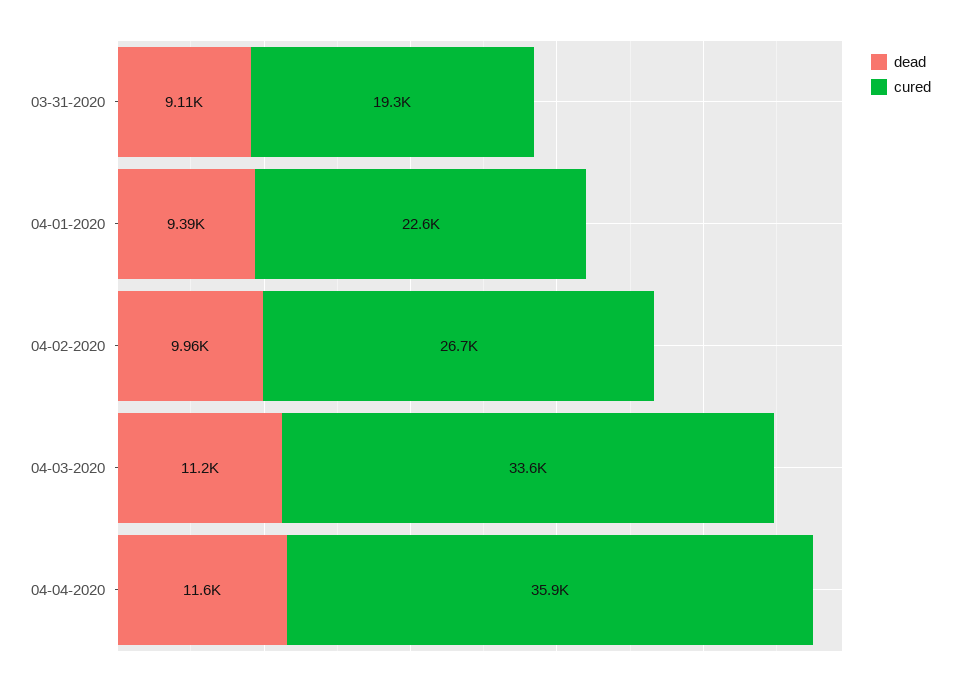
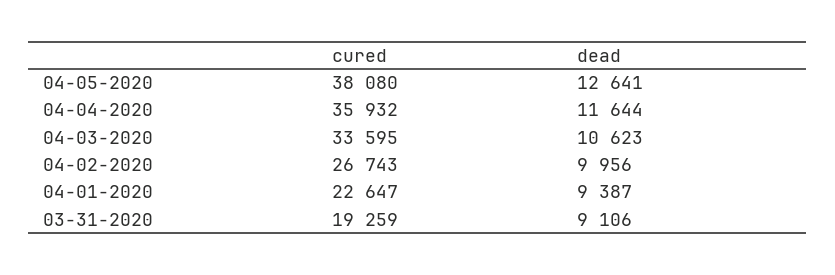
dead, 04-03-2020: 11200 -> 10623
cured, 04-05-2020: none -> 38080
dead, 04-05-2020: none -> 12641

